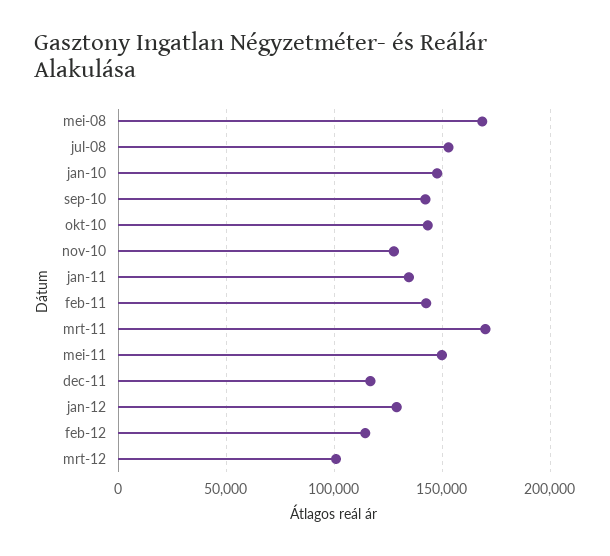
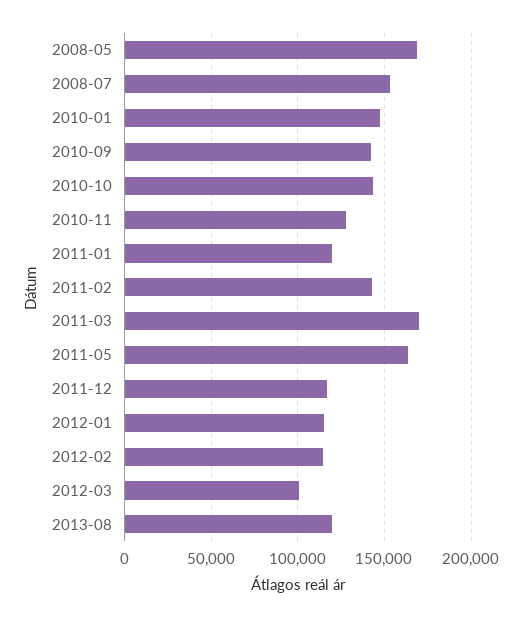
jan-11: 135000 -> 120000
mei-11: 150000 -> 165000
jan-12: 130000 -> 115000
2013-08: none -> 120000

